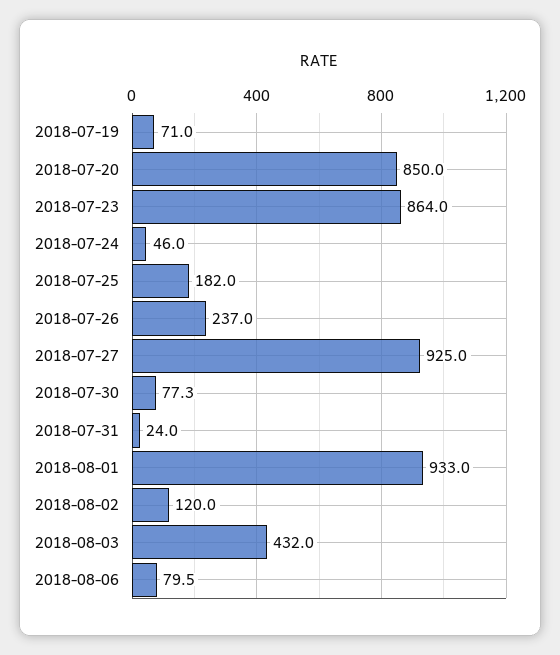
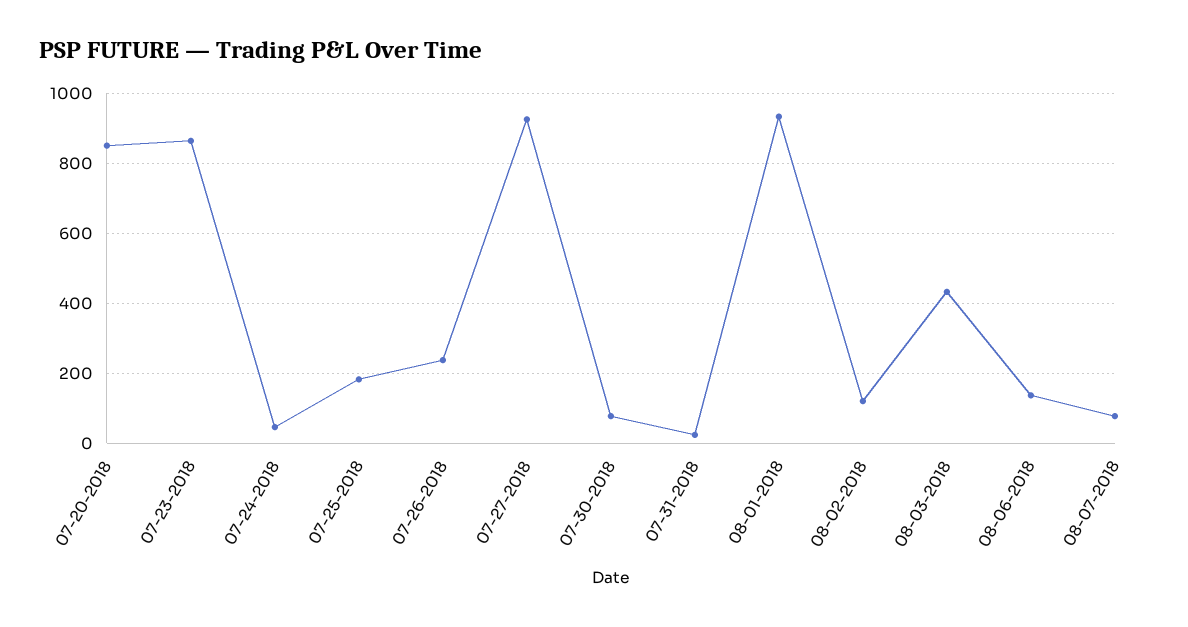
2018-07-19: 71 -> none
2018-08-06: 79.5 -> 140
08-07-2018: none -> 80

